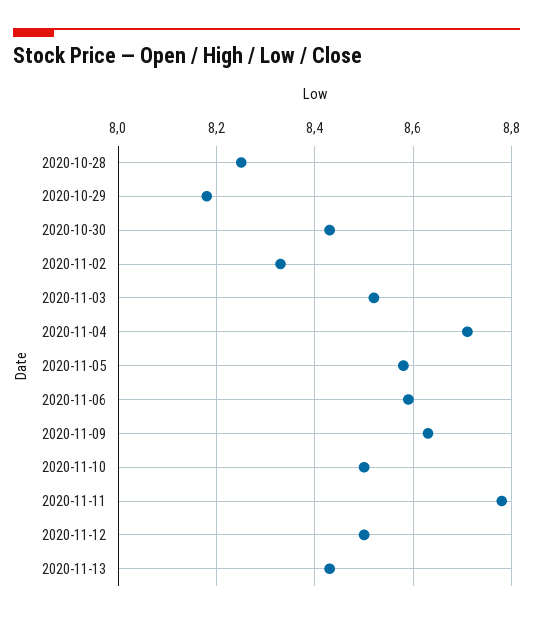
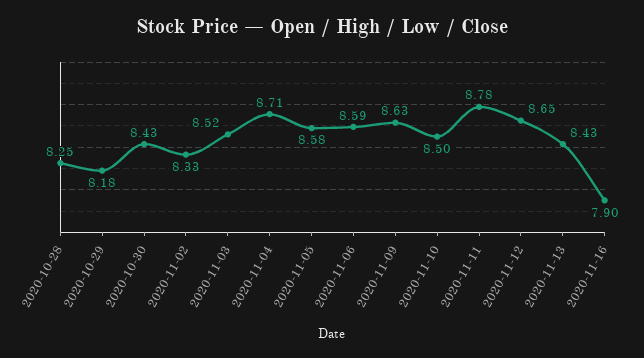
2020-11-12: 8.5 -> 8.65
2020-11-16: none -> 7.9

